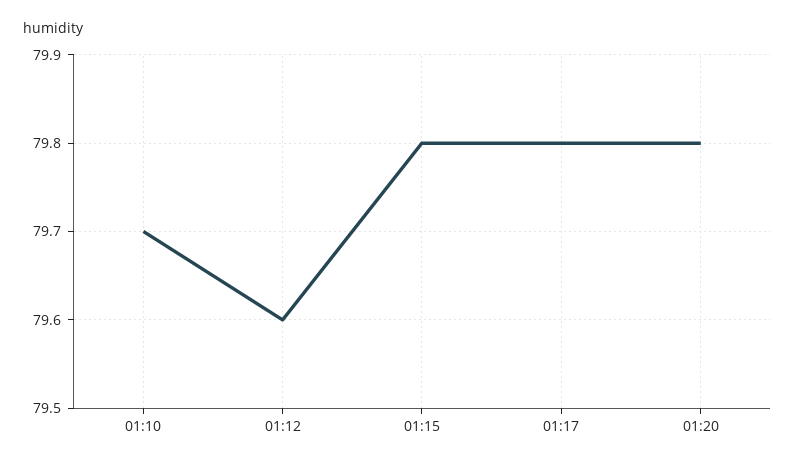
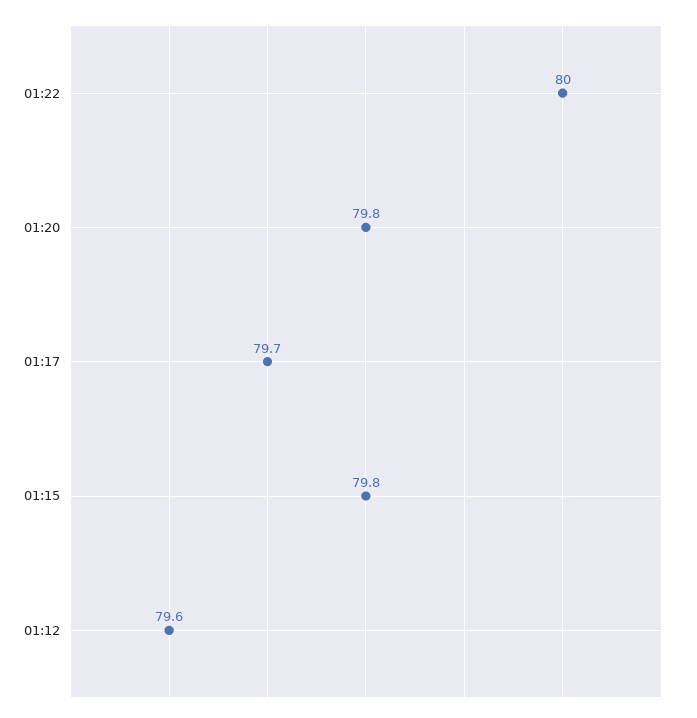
01:10: 79.7 -> none
01:17: 79.8 -> 79.7
01:22: none -> 80

